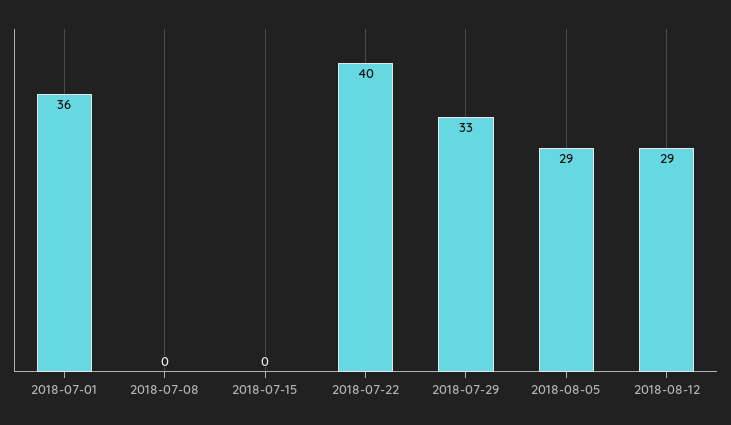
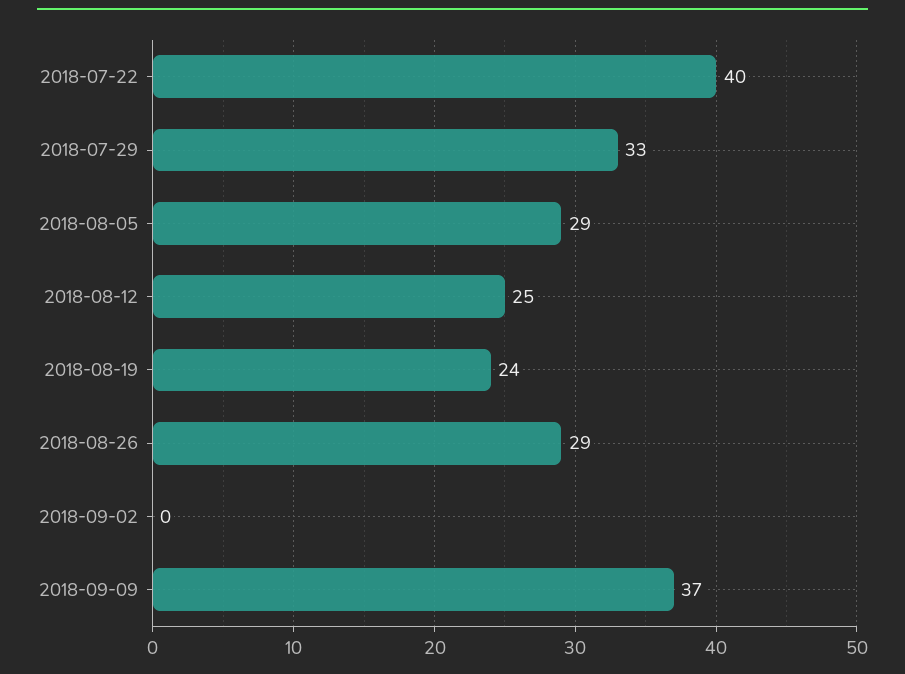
2018-07-01: 36 -> none
2018-07-08: 0 -> none
2018-07-15: 0 -> none
2018-08-12: 29 -> 25
2018-08-19: none -> 24
2018-08-26: none -> 29
2018-09-02: none -> 0
2018-09-09: none -> 37

